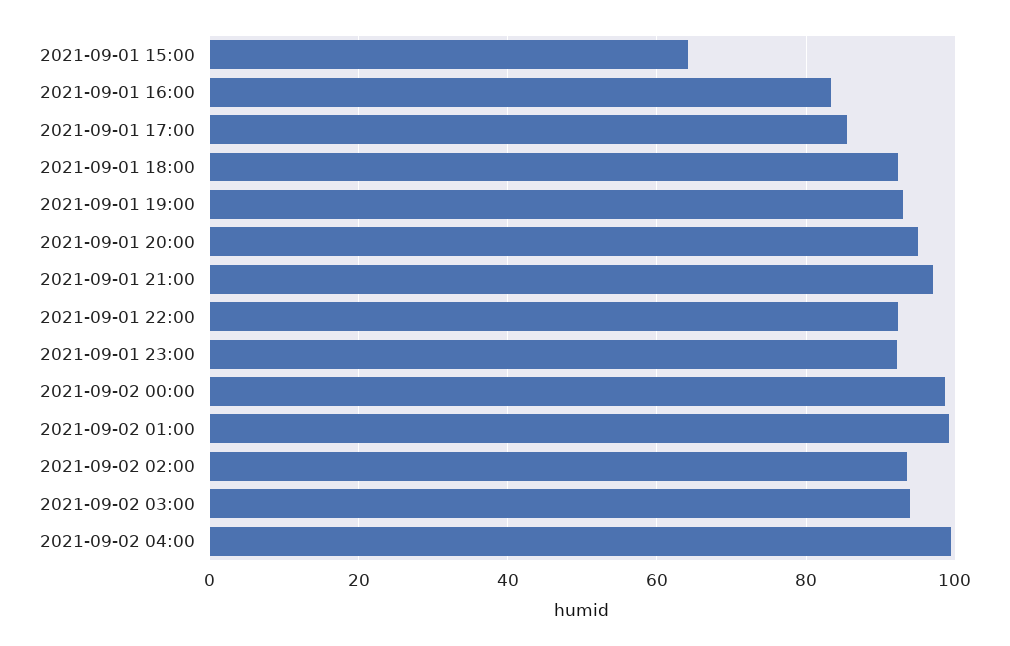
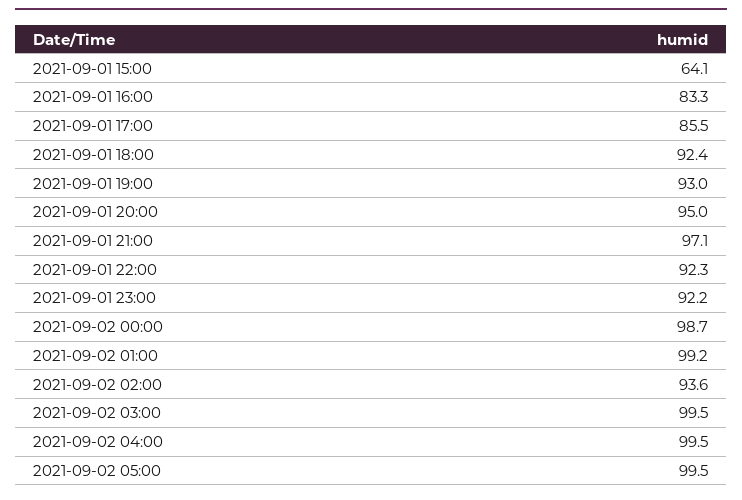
2021-09-02 03:00: 94 -> 99.5
2021-09-02 05:00: none -> 99.5

